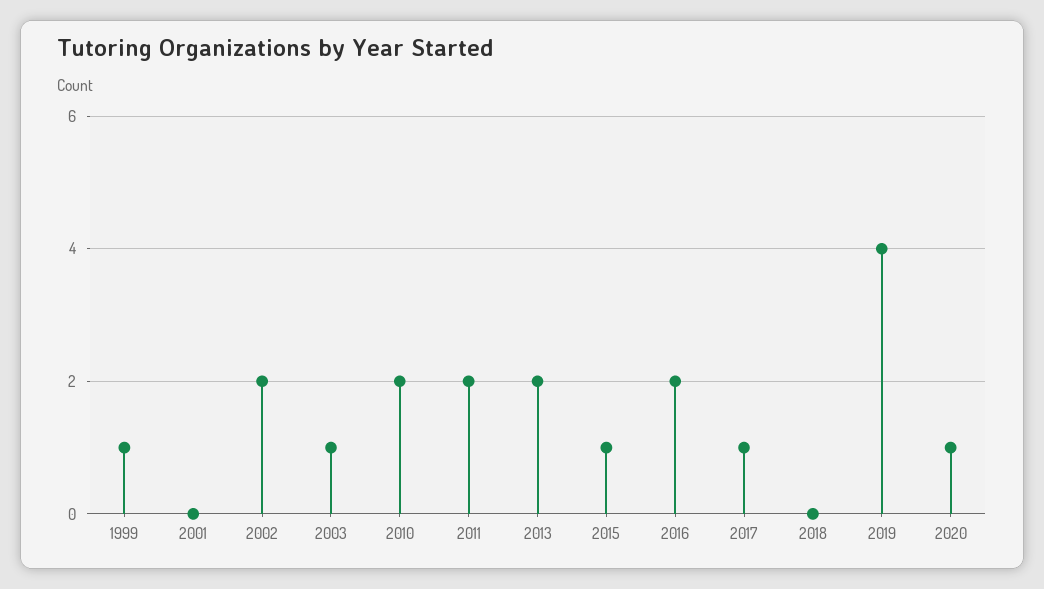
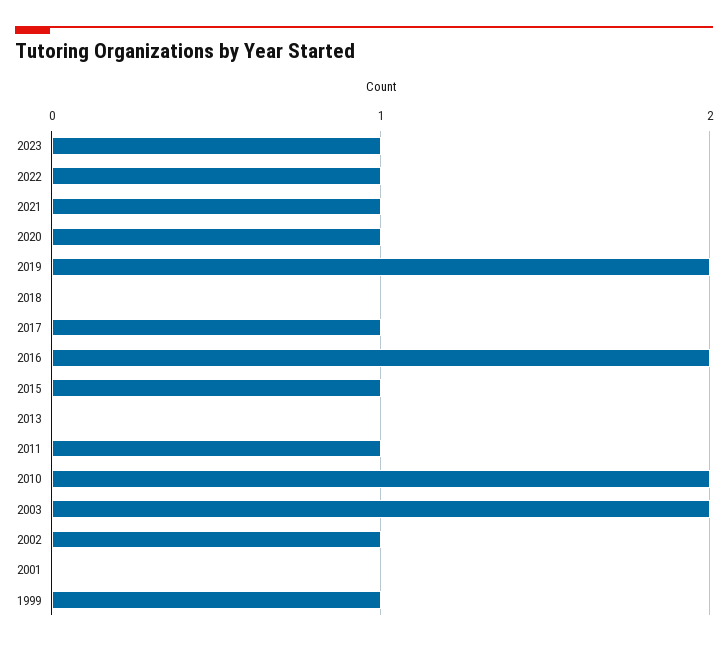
2002: 2 -> 1
2003: 1 -> 2
2011: 2 -> 1
2013: 2 -> 0
2019: 4 -> 2
2023: none -> 1
2022: none -> 1
2021: none -> 1

